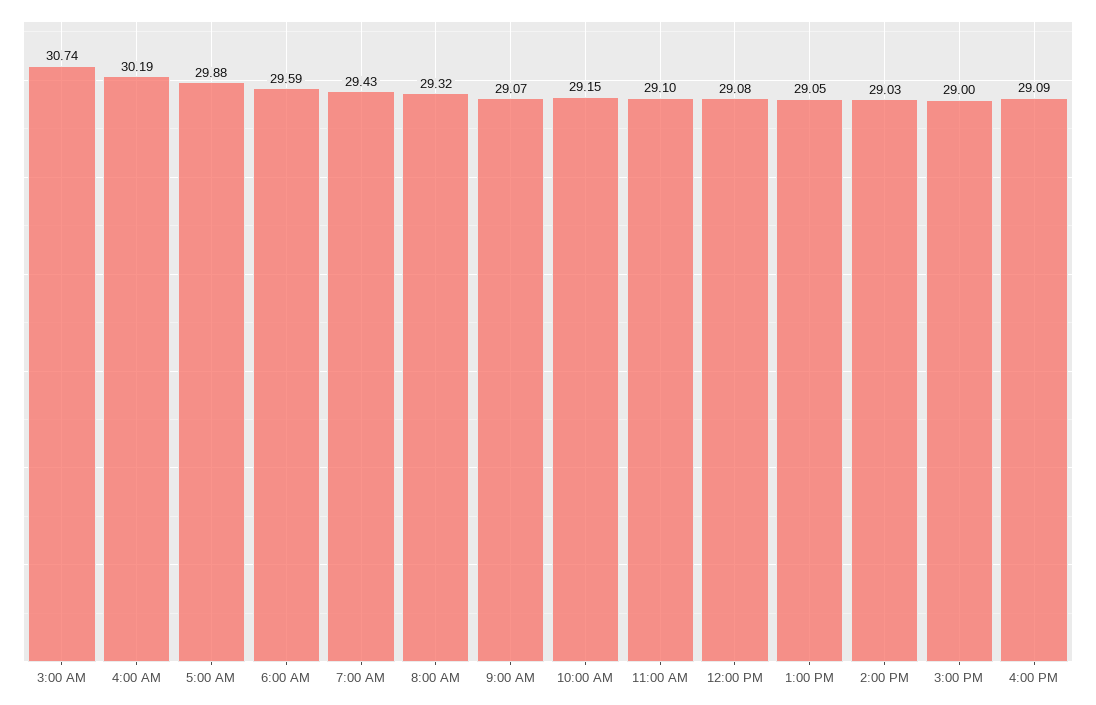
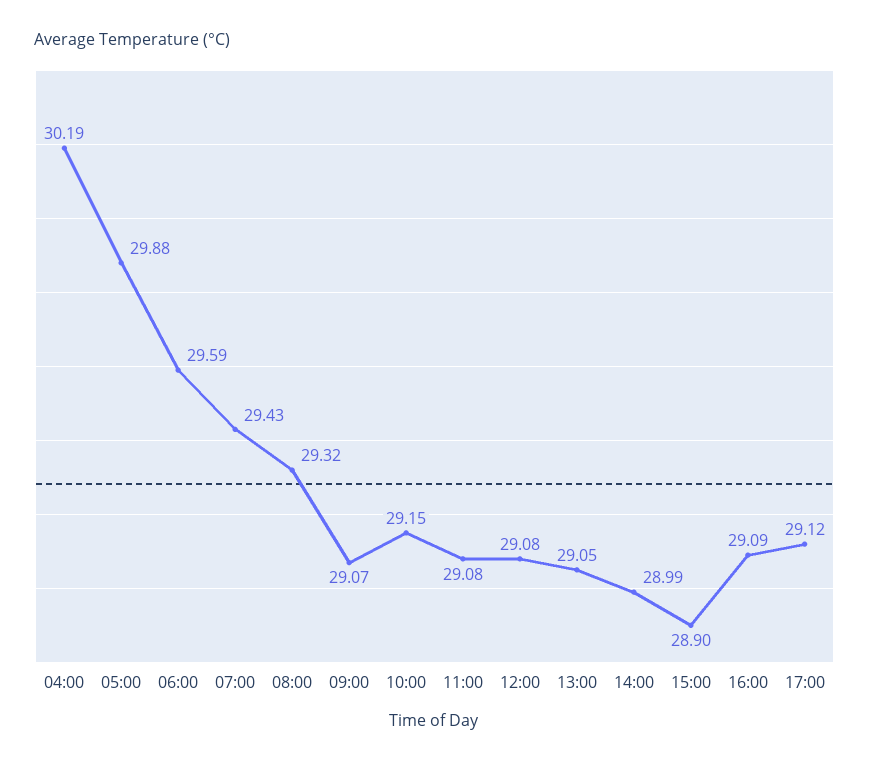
3:00 AM: 30.74 -> none
11:00 AM: 29.1 -> 29.08
2:00 PM: 29.03 -> 28.99
3:00 PM: 29 -> 28.9
17:00: none -> 29.12

